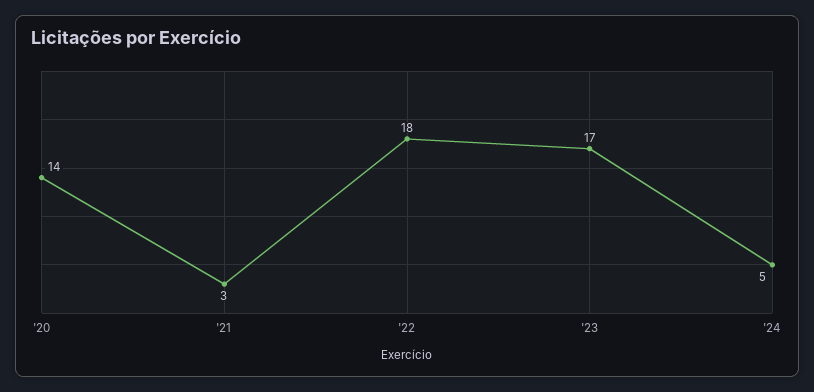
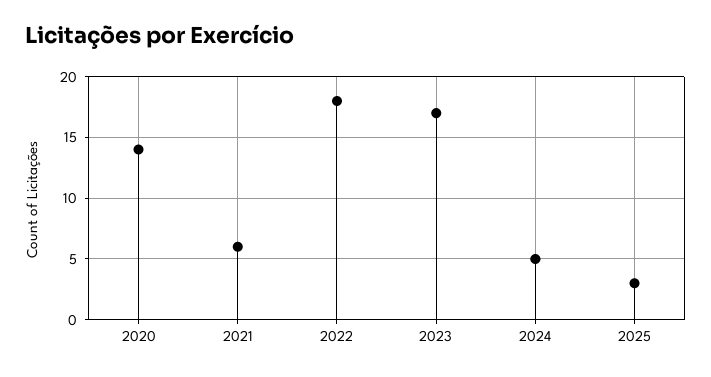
'21: 3 -> 6
2025: none -> 3

